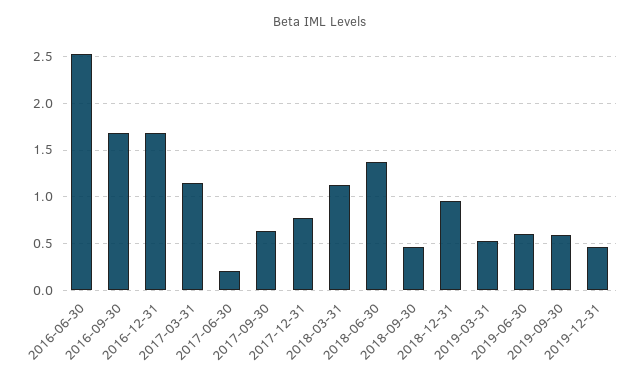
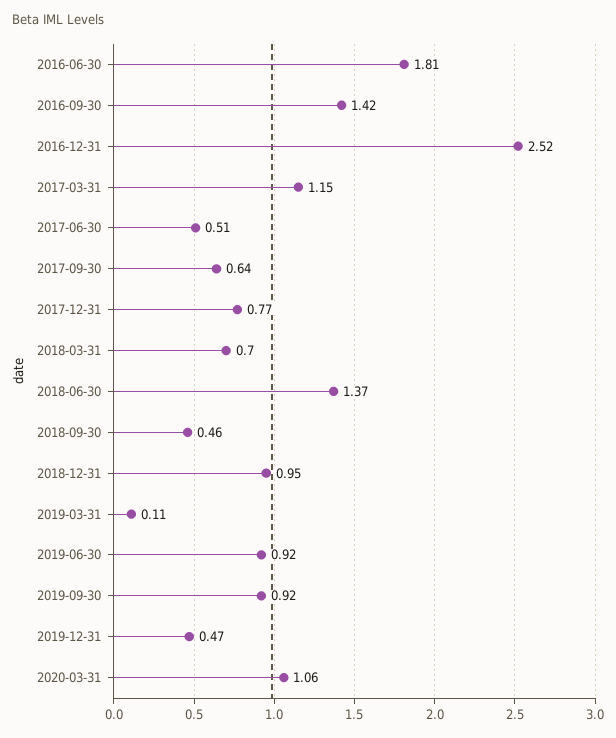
2016-06-30: 2.5 -> 1.81
2016-09-30: 1.7 -> 1.42
2016-12-31: 1.7 -> 2.52
2017-06-30: 0.2 -> 0.51
2018-03-31: 1.1 -> 0.7
2019-03-31: 0.5 -> 0.11
2019-06-30: 0.6 -> 0.92
2019-09-30: 0.6 -> 0.92
2020-03-31: none -> 1.06

